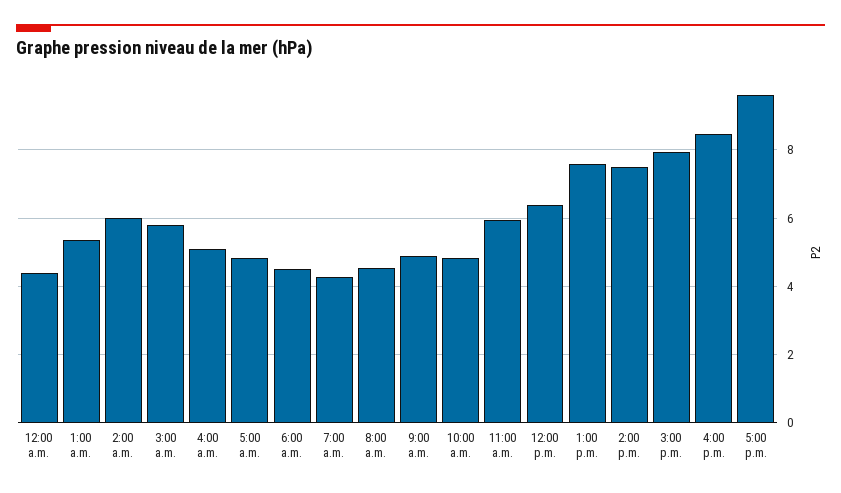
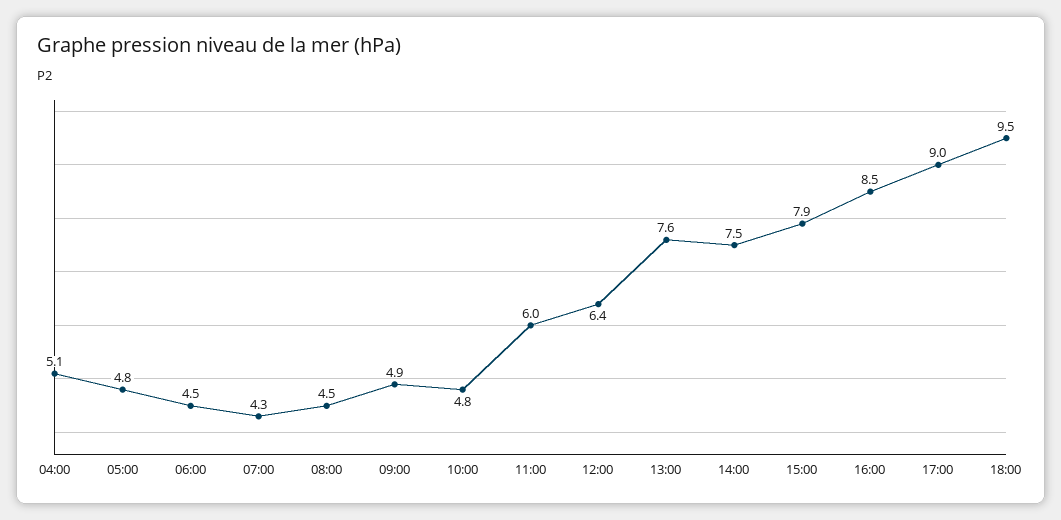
12:00 a.m.: 4.4 -> none
1:00 a.m.: 5.4 -> none
2:00 a.m.: 6 -> none
3:00 a.m.: 5.8 -> none
5:00 p.m.: 9.6 -> 9
18:00: none -> 9.5

